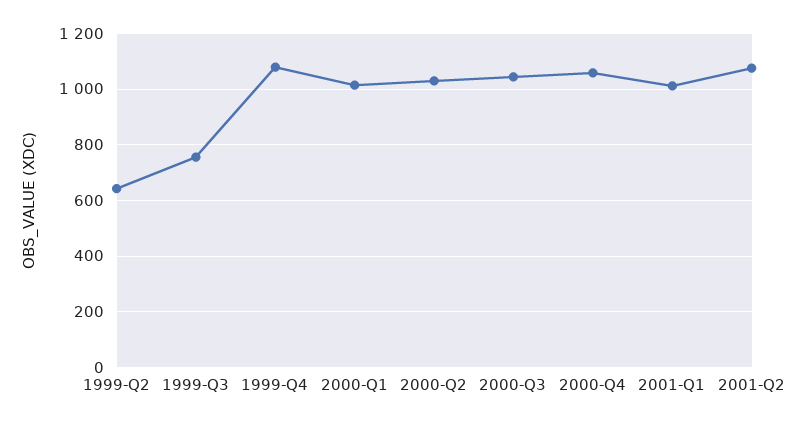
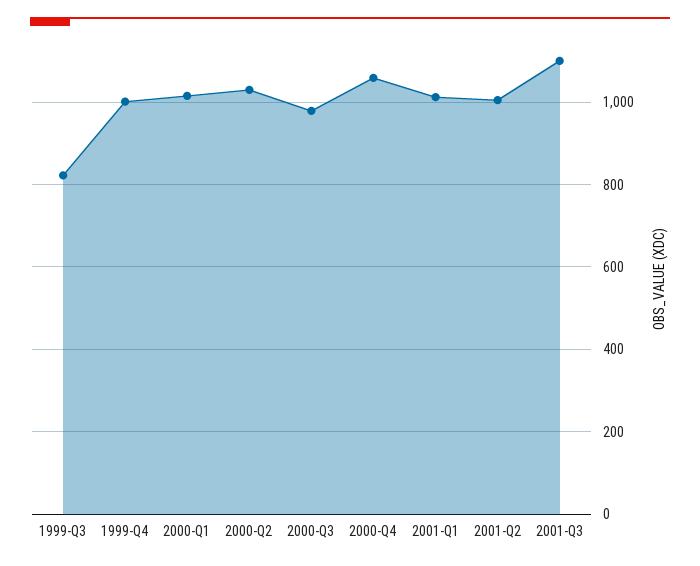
1999-Q2: 650 -> none
1999-Q3: 750 -> 820
1999-Q4: 1075 -> 1000
2000-Q3: 1050 -> 980
2001-Q2: 1075 -> 1000
2001-Q3: none -> 1100

